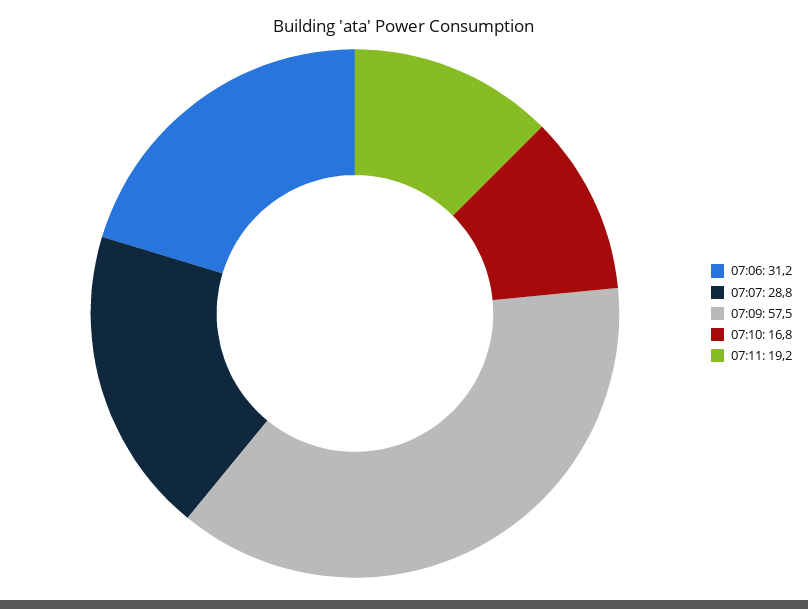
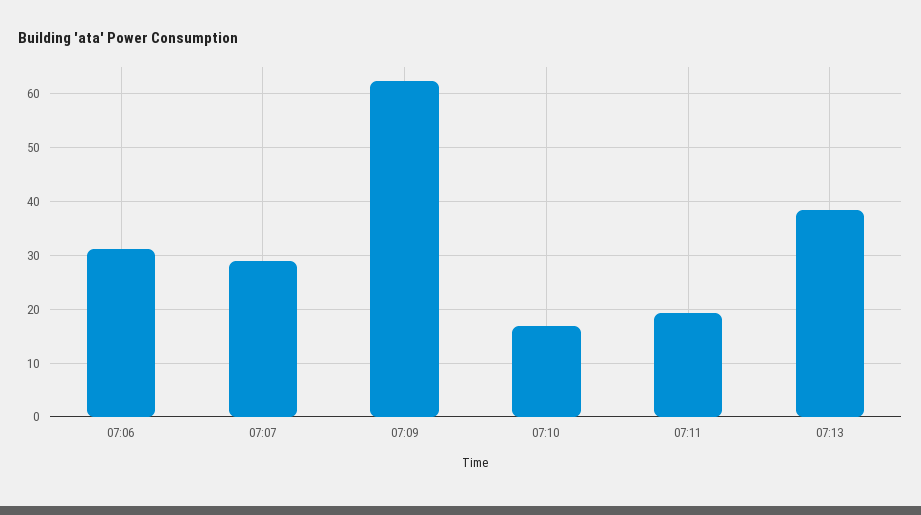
07:09: 57.5 -> 62
07:13: none -> 38

